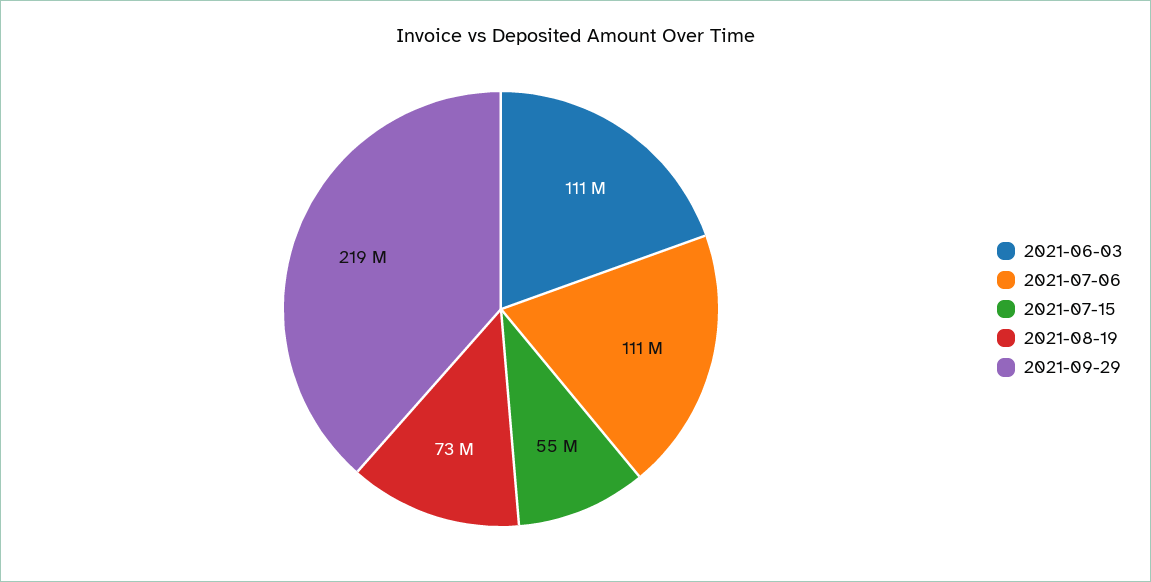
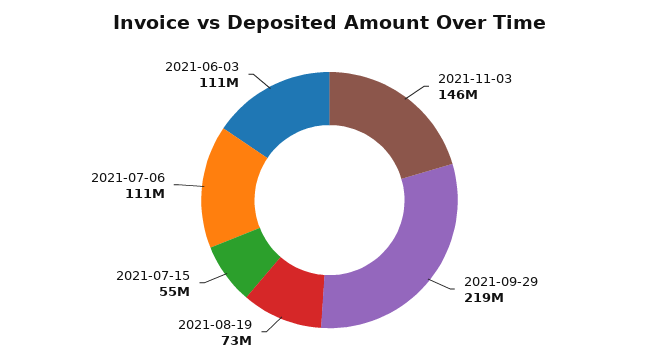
2021-11-03: none -> 146000000

